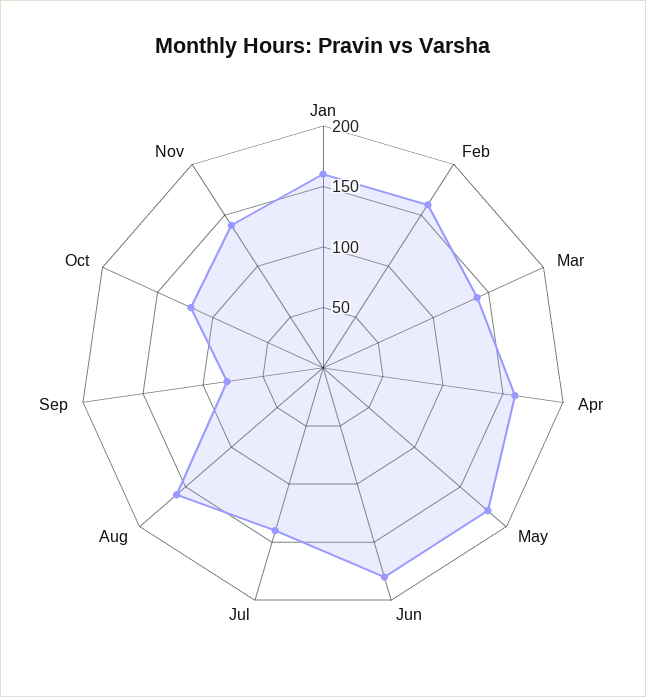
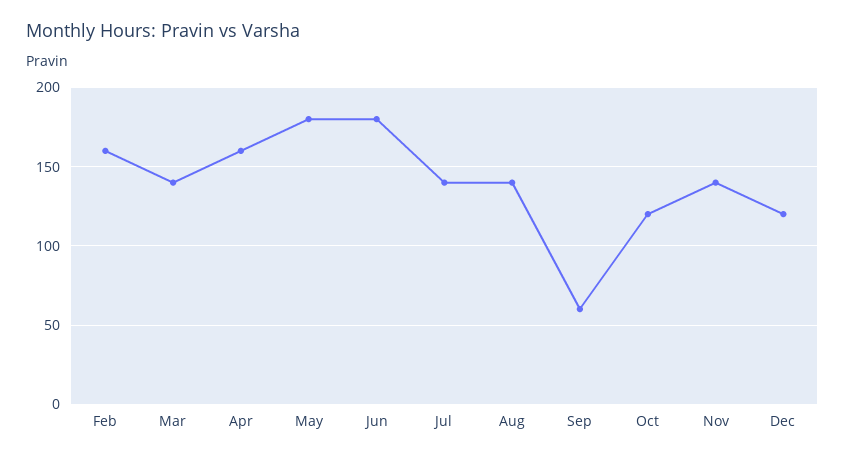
Jan: 160 -> none
Aug: 160 -> 140
Sep: 80 -> 60
Dec: none -> 120

